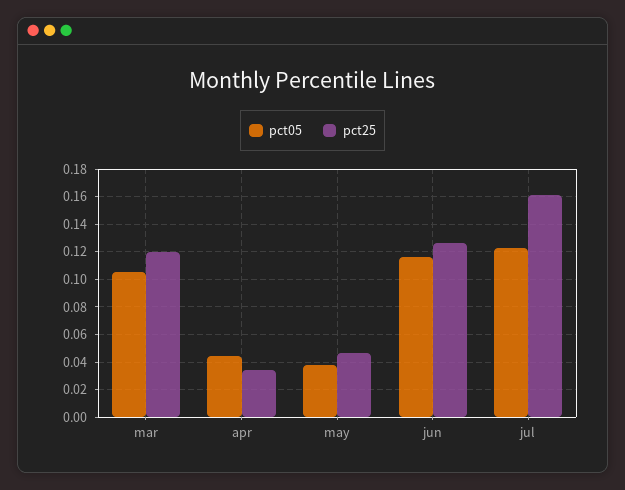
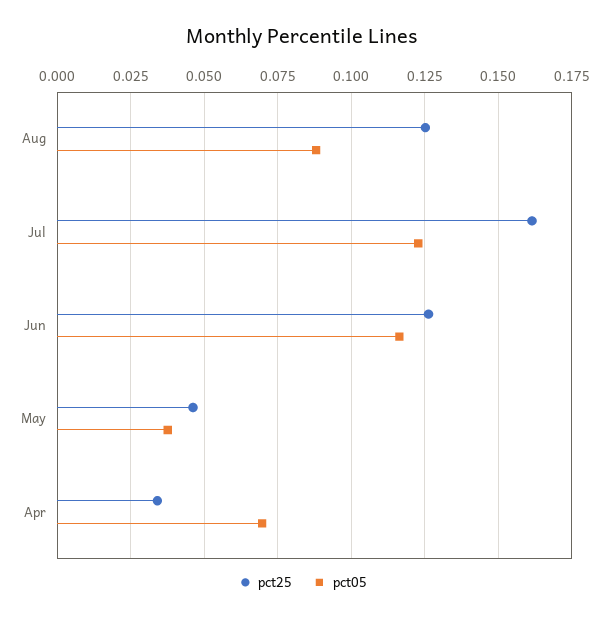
pct05, mar: 0.105 -> none
pct25, mar: 0.12 -> none
pct05, apr: 0.045 -> 0.07
pct25, Aug: none -> 0.125
pct05, Aug: none -> 0.0875

